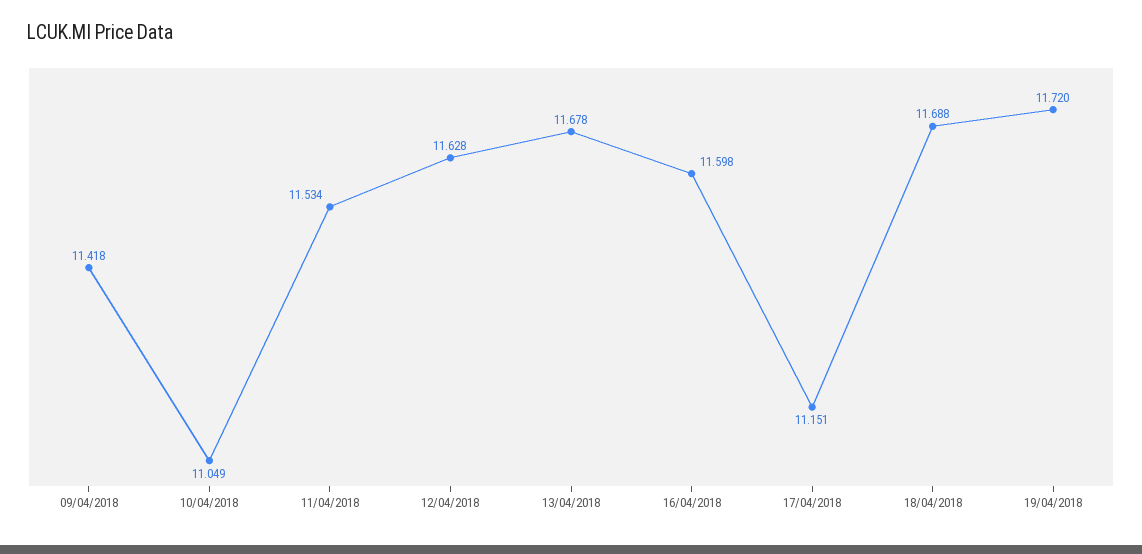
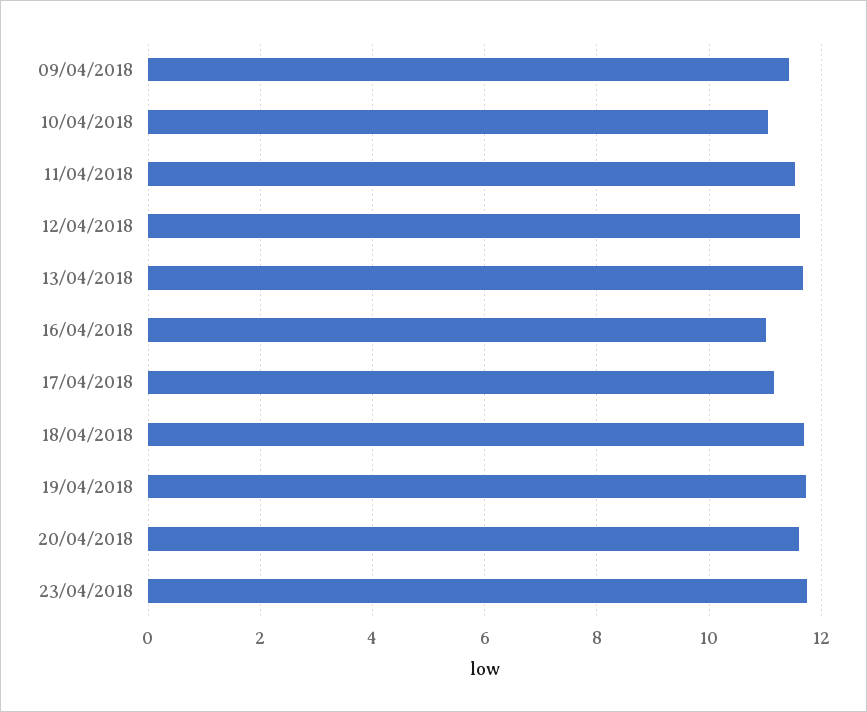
16/04/2018: 11.598 -> 11
20/04/2018: none -> 11.6
23/04/2018: none -> 11.8

